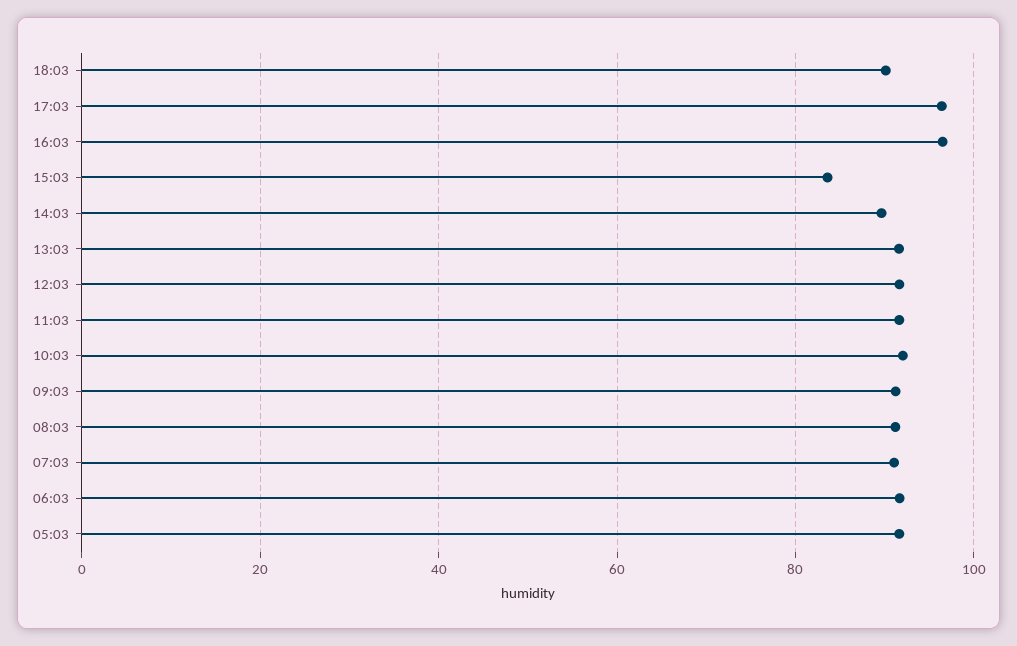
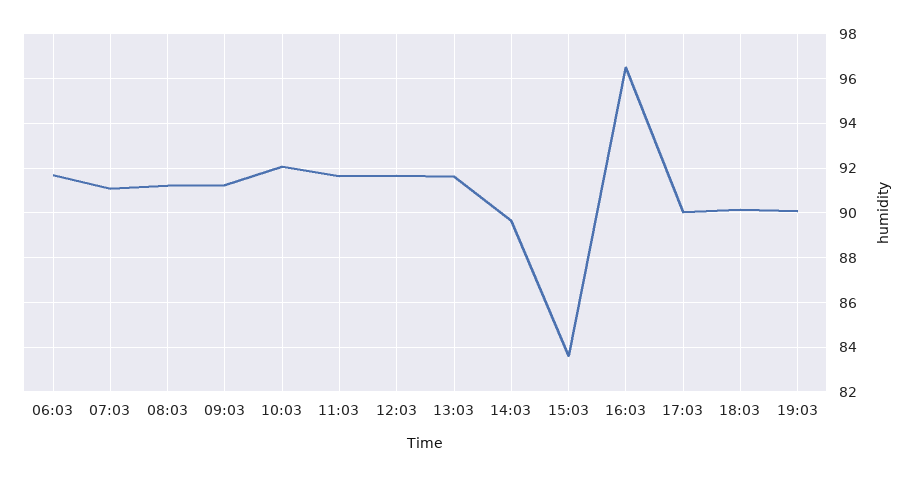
17:03: 96 -> 90
05:03: 92 -> none
19:03: none -> 90

